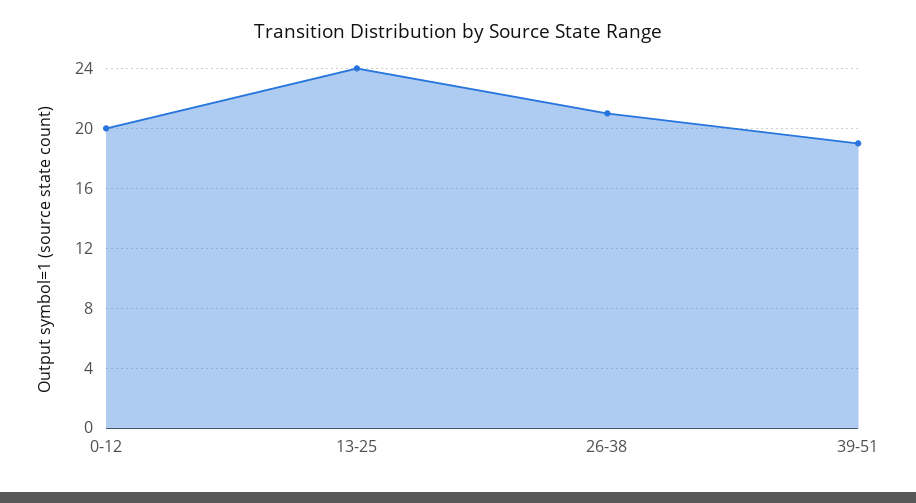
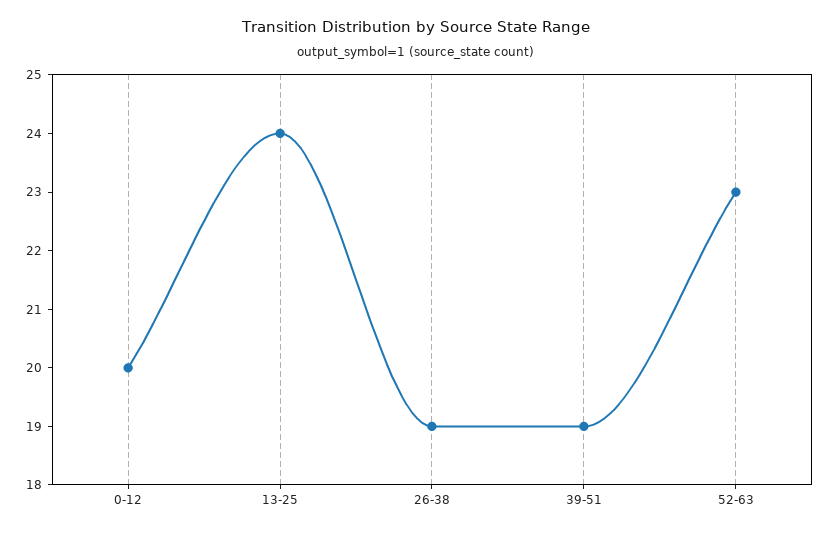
26-38: 21 -> 19
52-63: none -> 23

